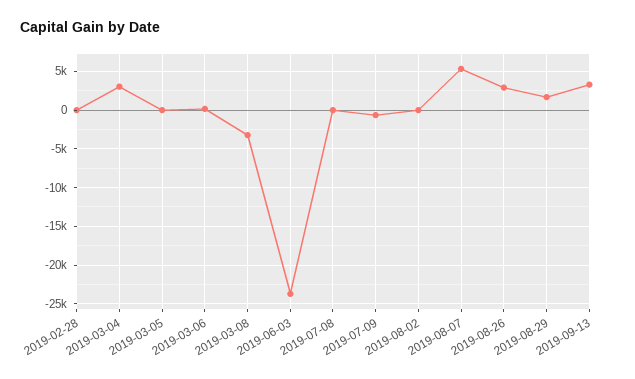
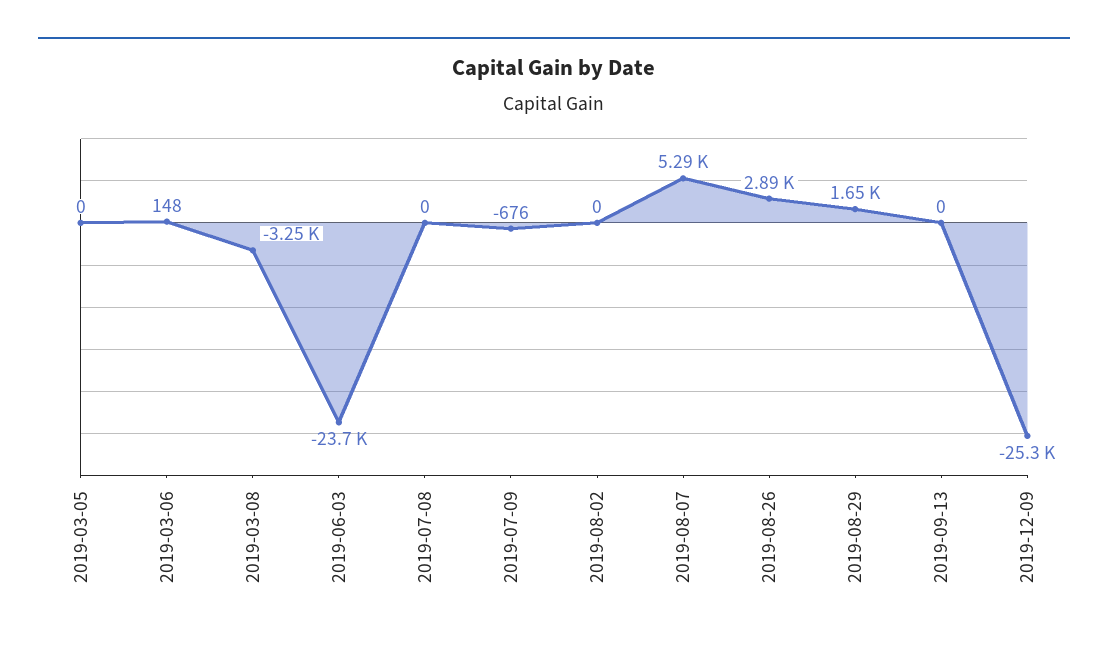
2019-02-28: 0 -> none
2019-03-04: 3000 -> none
2019-09-13: 3000 -> 0
2019-12-09: none -> -25300

